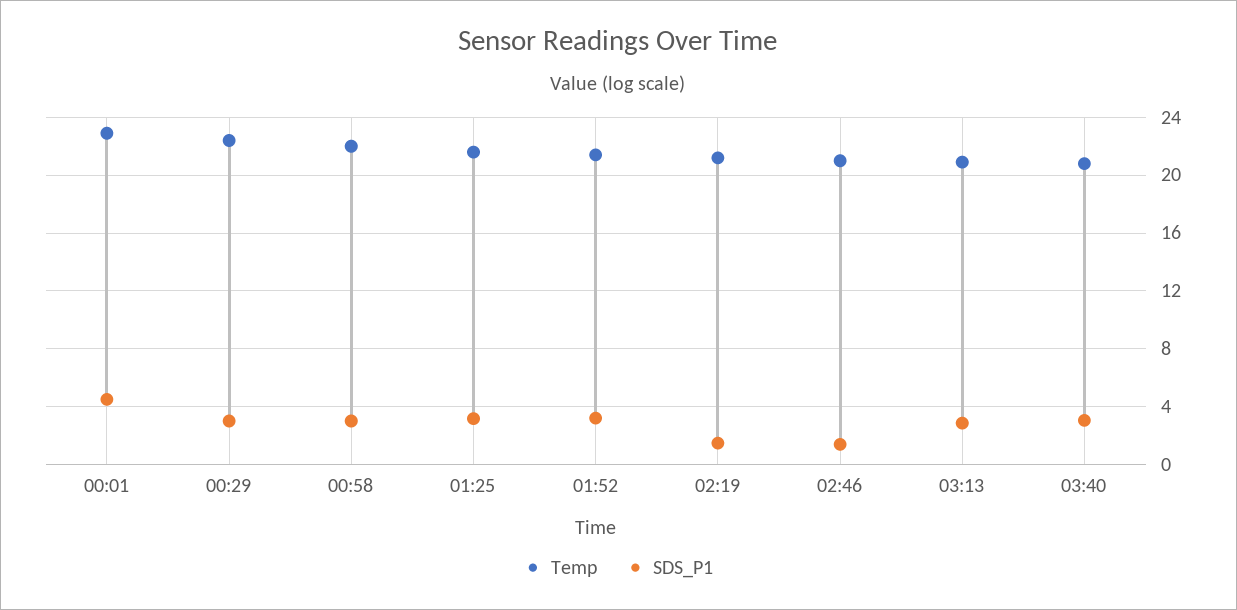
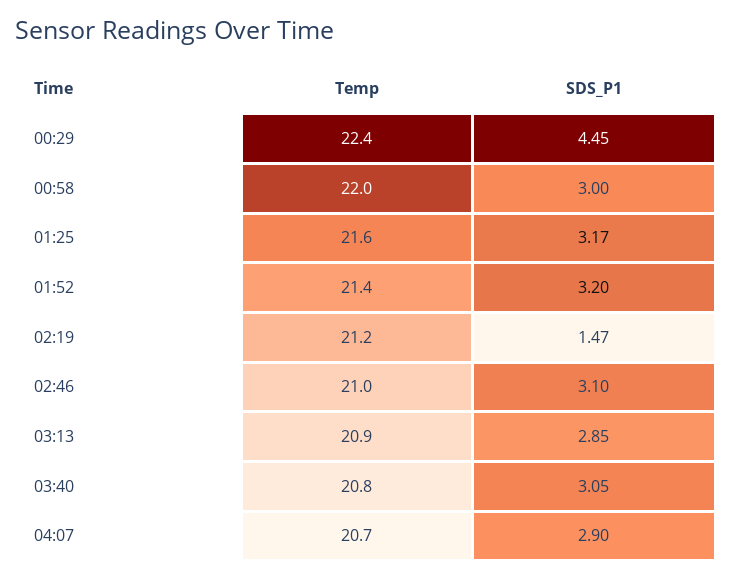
Temp, 00:01: 23 -> none
SDS_P1, 00:01: 4.5 -> none
SDS_P1, 00:29: 3 -> 4.45
SDS_P1, 02:46: 1.5 -> 3.1
Temp, 04:07: none -> 20.7
SDS_P1, 04:07: none -> 2.9

